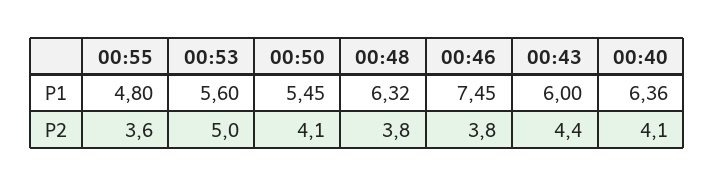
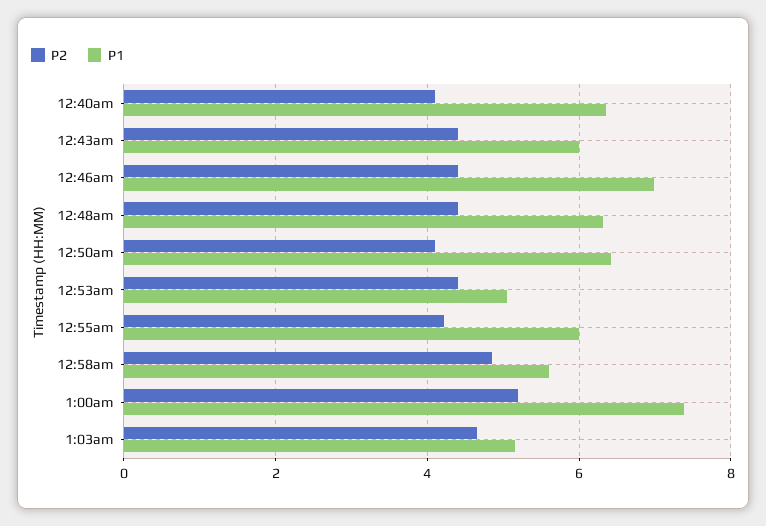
P1, 00:55: 4.8 -> 6
P1, 00:53: 5.6 -> 5
P1, 00:50: 5.45 -> 6.4
P1, 00:46: 7.45 -> 7
P2, 00:55: 3.6 -> 4.2
P2, 00:53: 5 -> 4.4
P2, 00:48: 3.8 -> 4.4
P2, 00:46: 3.8 -> 4.4
P2, 12:58am: none -> 4.8
P1, 12:58am: none -> 5.6
P2, 1:00am: none -> 5.2
P1, 1:00am: none -> 7.4
P2, 1:03am: none -> 4.6
P1, 1:03am: none -> 5.2

